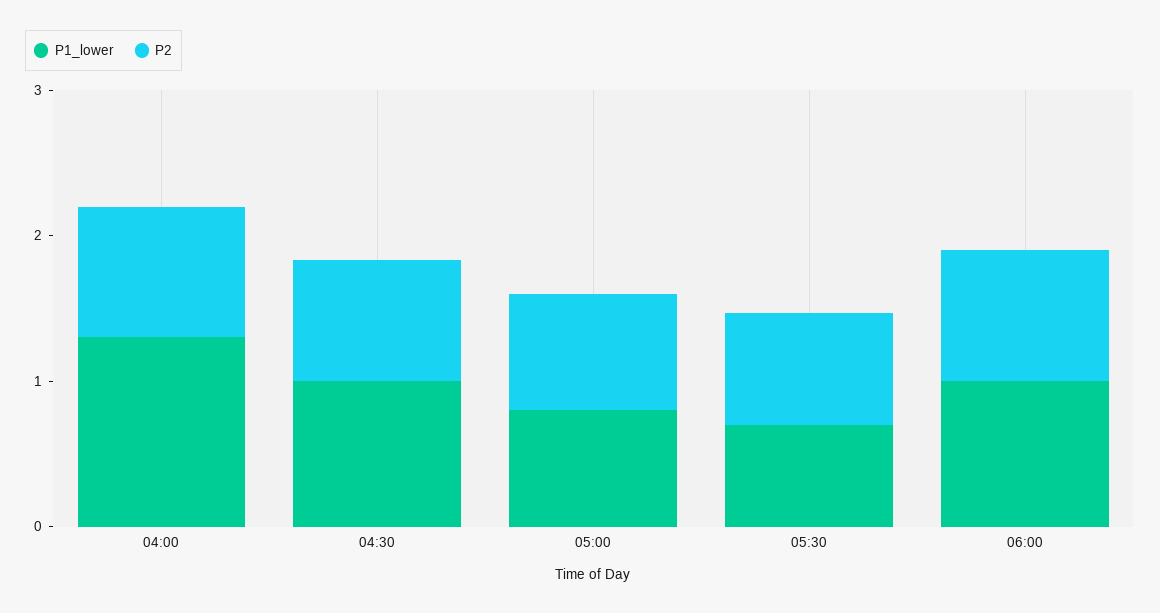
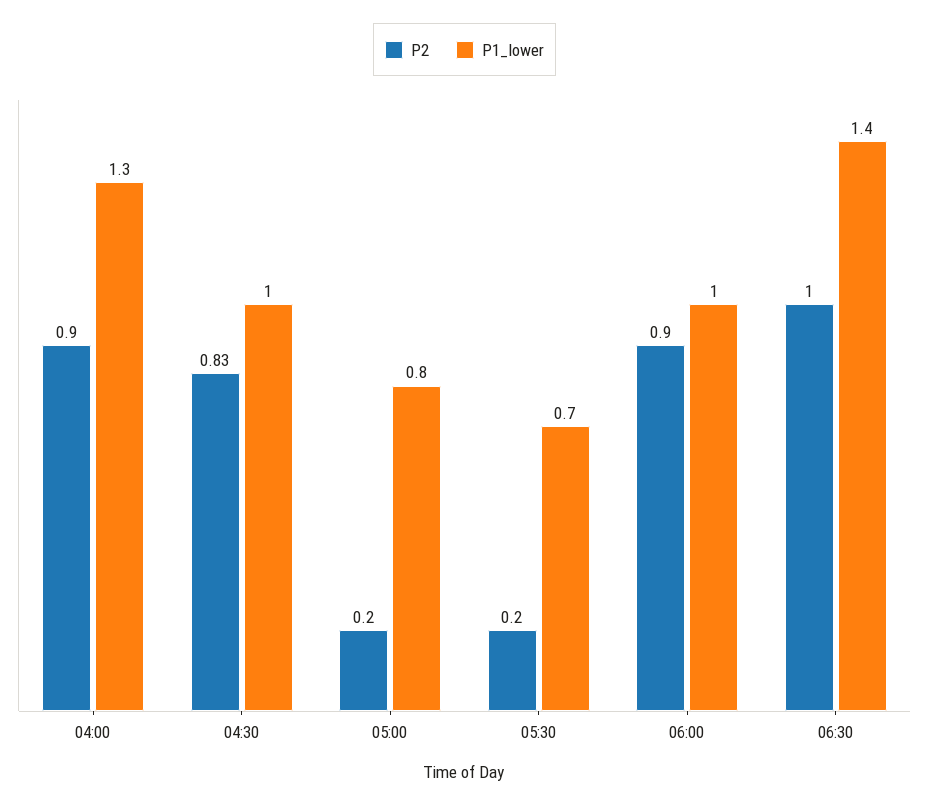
P2, 05:00: 0.8 -> 0.2
P2, 05:30: 0.8 -> 0.2
P2, 06:30: none -> 1
P1_lower, 06:30: none -> 1.4

